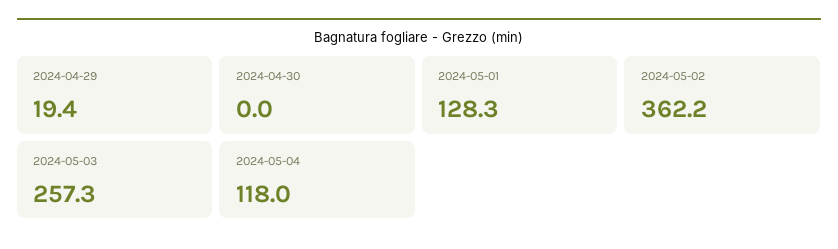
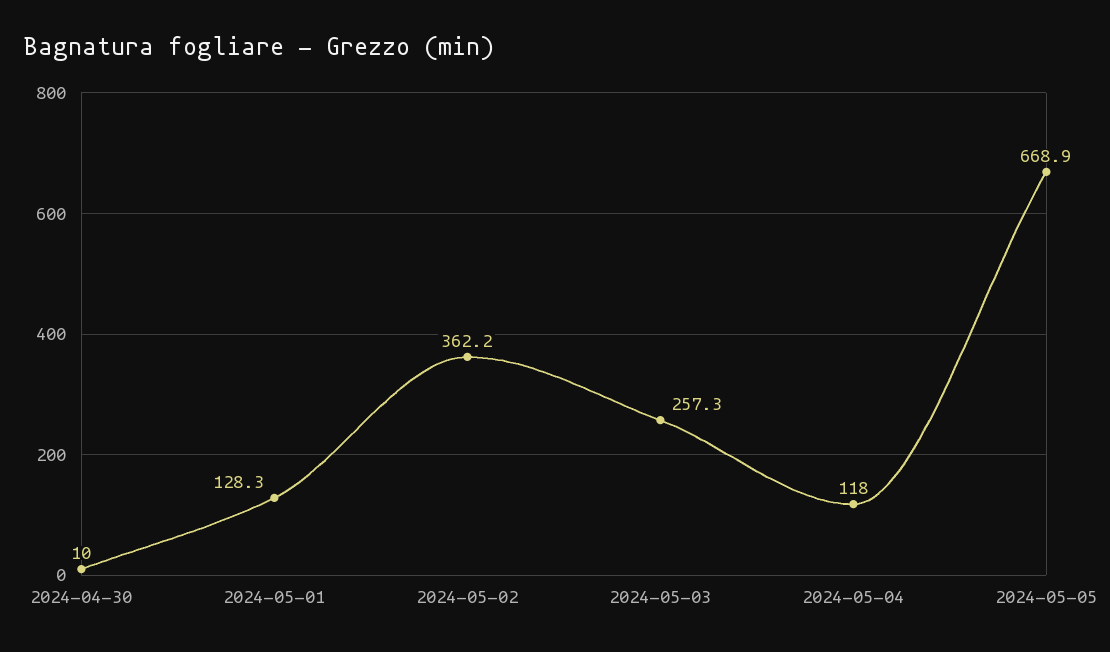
2024-04-29: 19.4 -> none
2024-04-30: 0 -> 10
2024-05-05: none -> 668.9

